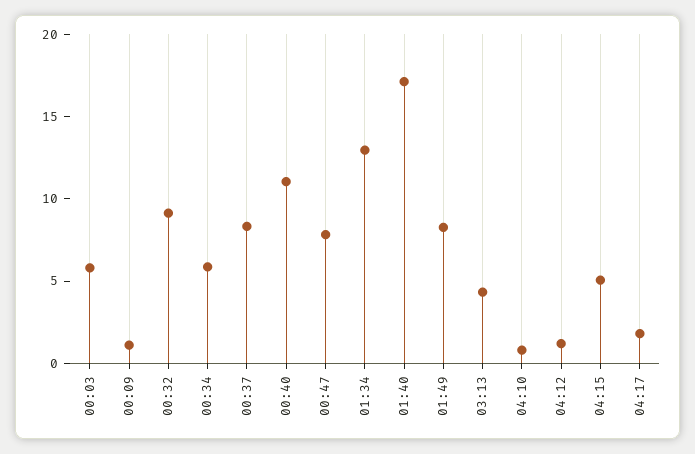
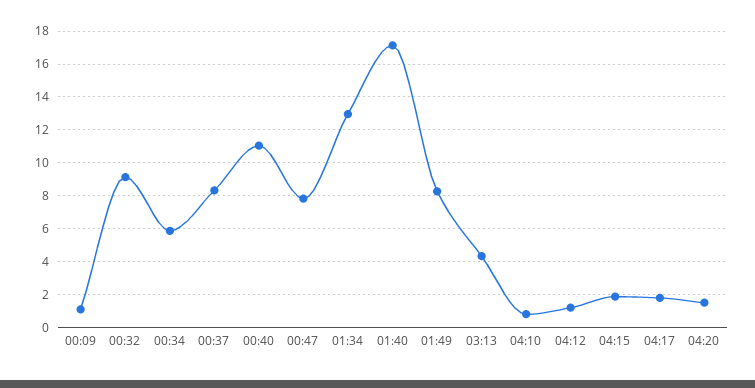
00:03: 6 -> none
04:15: 5 -> 2
04:20: none -> 1.5

